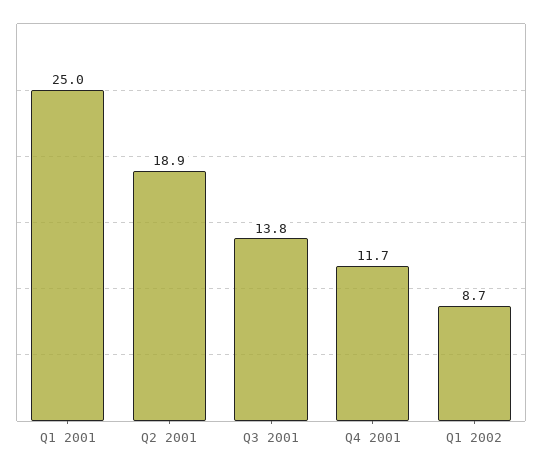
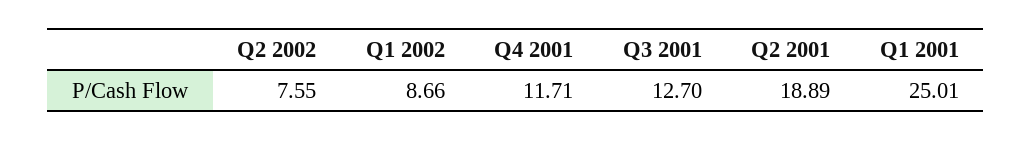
Q3 2001: 13.8 -> 12.7
Q2 2002: none -> 7.55

